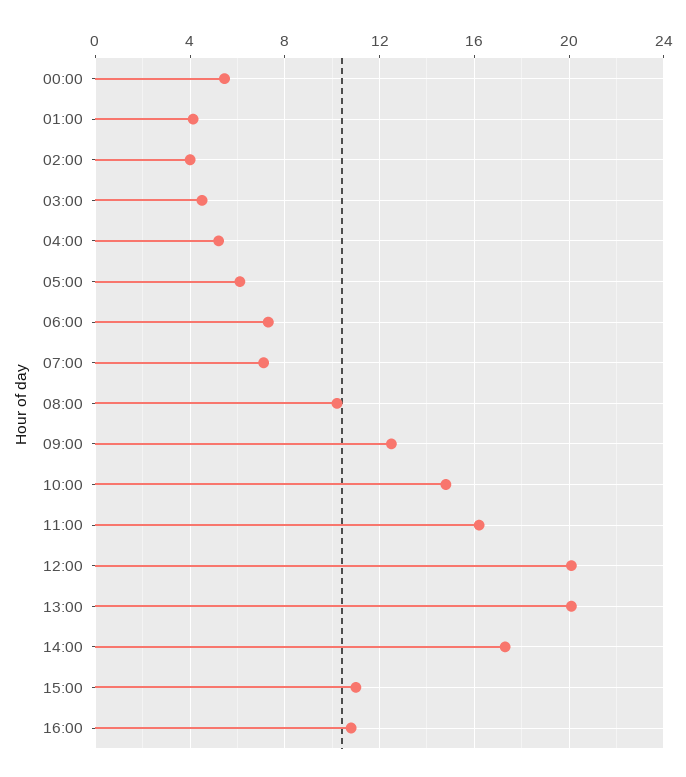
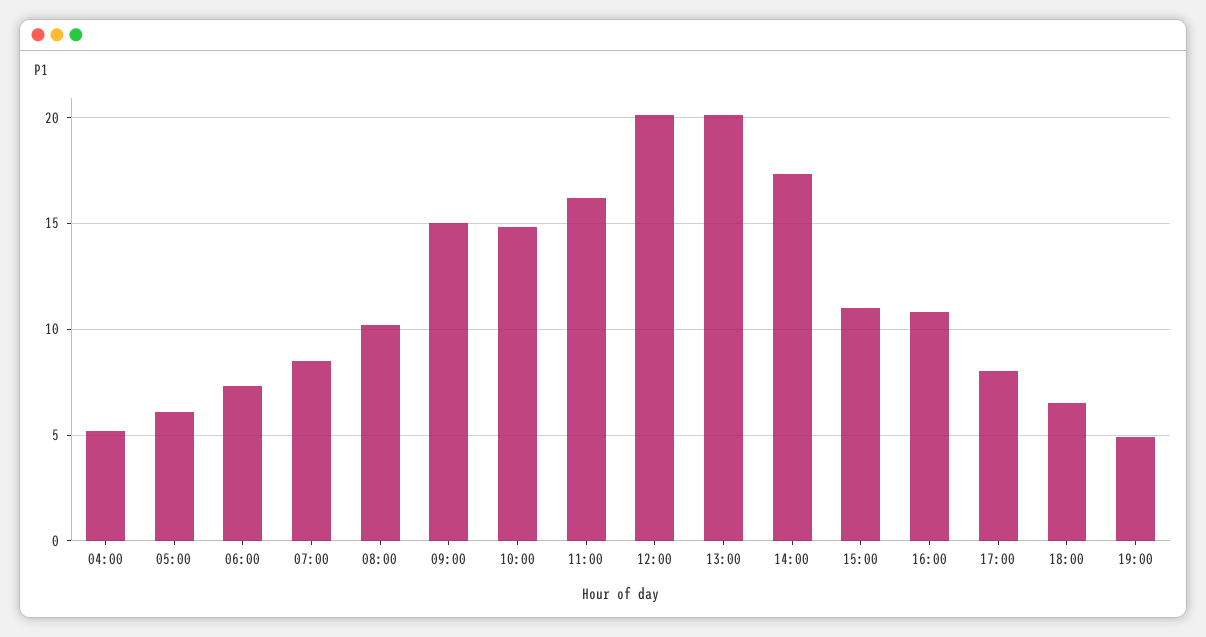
00:00: 5.5 -> none
01:00: 4 -> none
02:00: 4 -> none
03:00: 4.5 -> none
07:00: 7 -> 8.5
09:00: 12.5 -> 15
17:00: none -> 8
18:00: none -> 6.5
19:00: none -> 5

